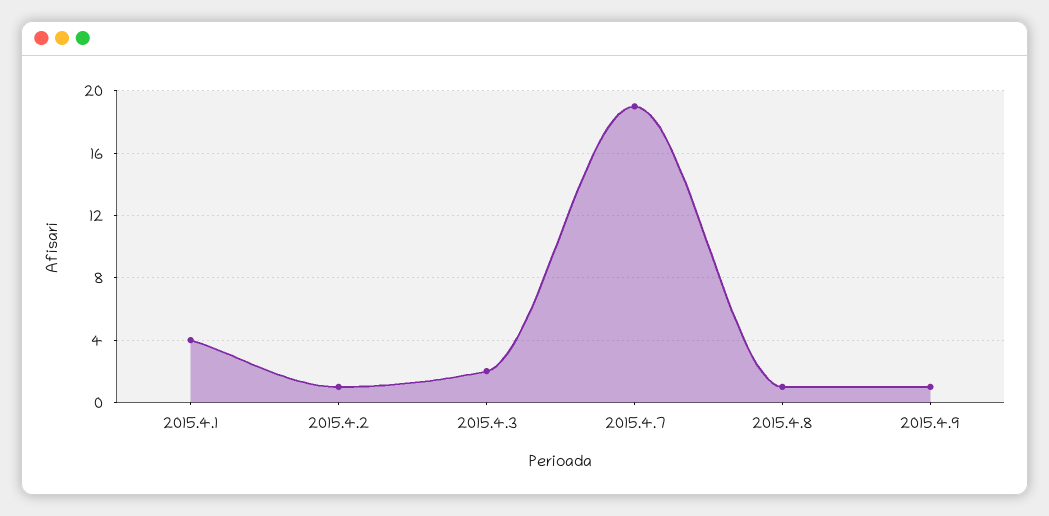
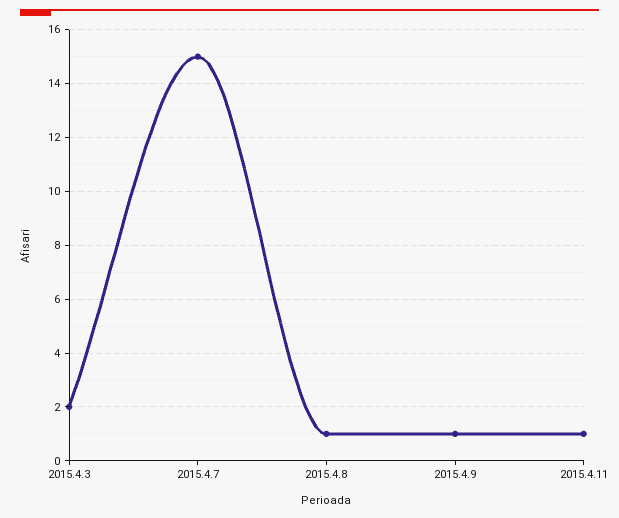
2015.4.1: 4 -> none
2015.4.2: 1 -> none
2015.4.7: 19 -> 15
2015.4.11: none -> 1

